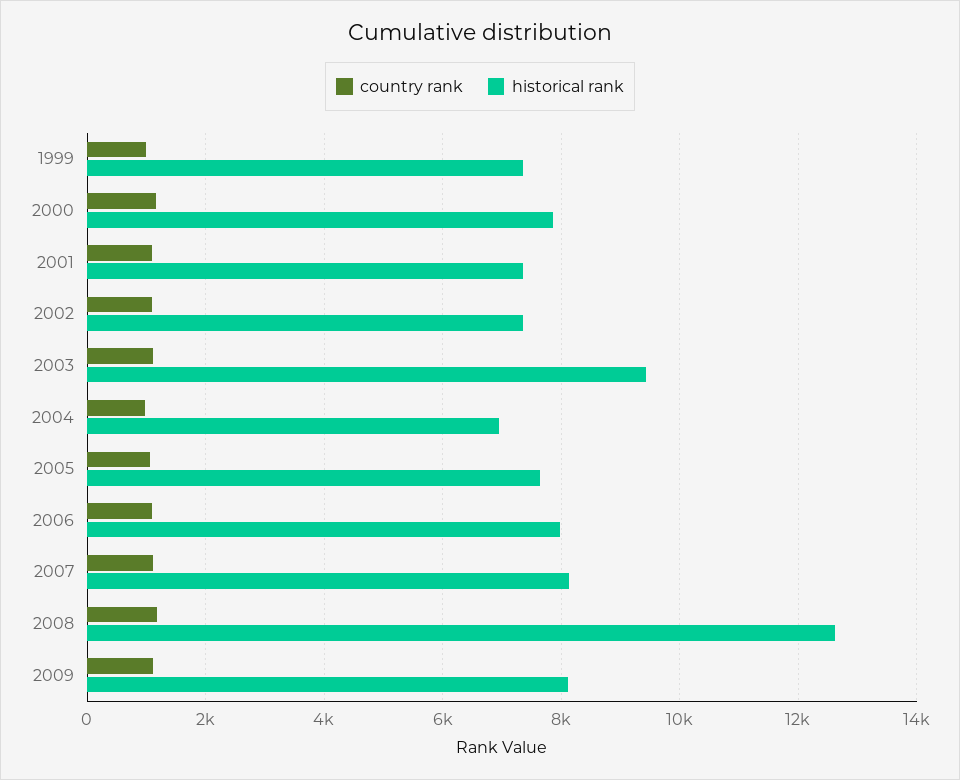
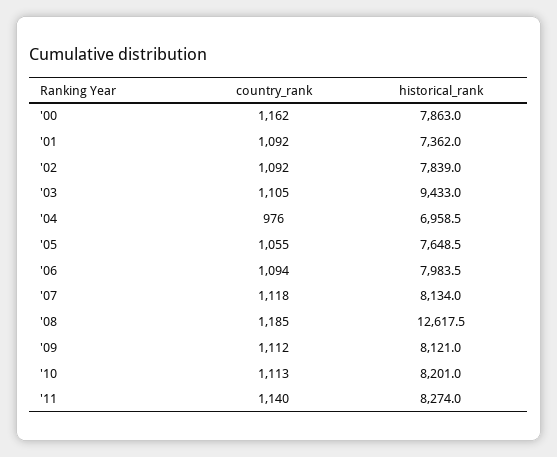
country rank, 1999: 1000 -> none
historical rank, 1999: 7400 -> none
historical rank, 2002: 7400 -> 7839
country rank, '10: none -> 1113
historical rank, '10: none -> 8201
country rank, '11: none -> 1140
historical rank, '11: none -> 8274

